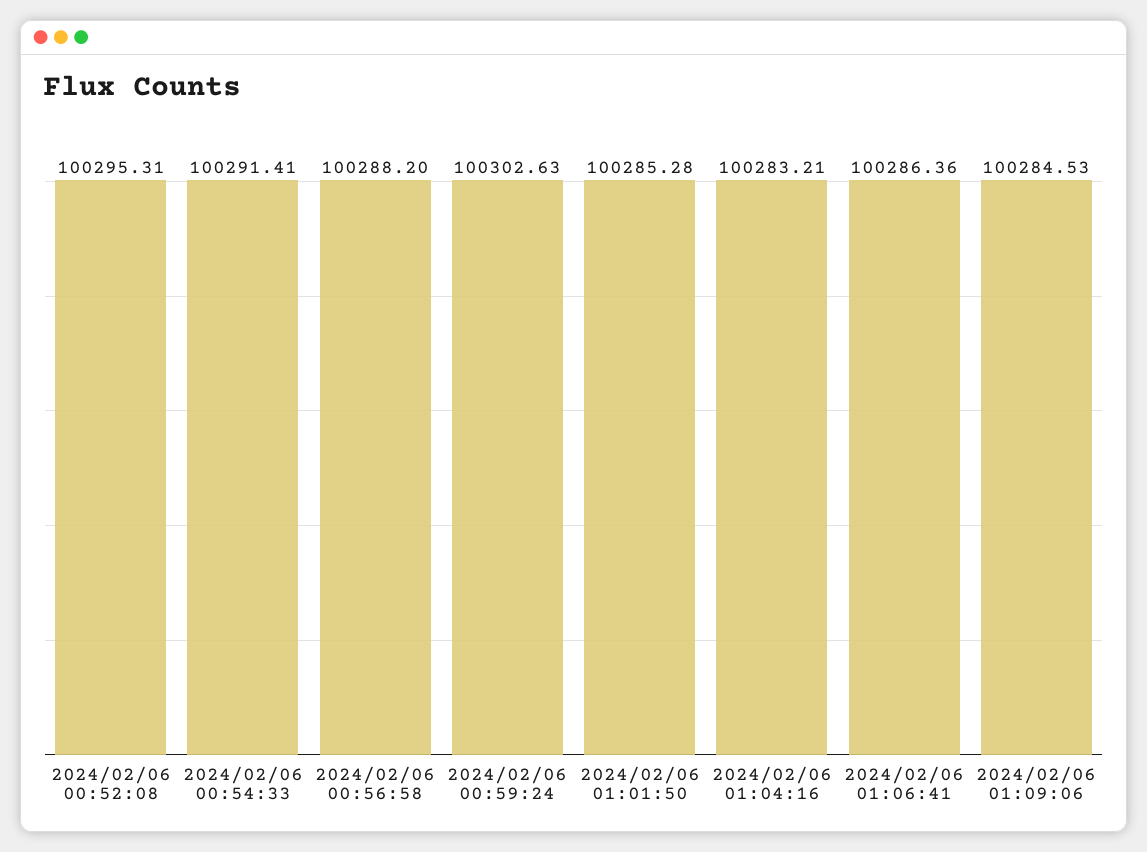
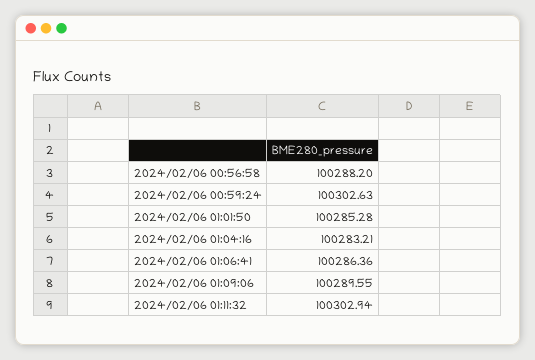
2024/02/06 00:52:08: 100295.31 -> none
2024/02/06 00:54:33: 100291.41 -> none
2024/02/06 01:09:06: 100284.53 -> 100289.55
2024/02/06 01:11:32: none -> 100302.94

